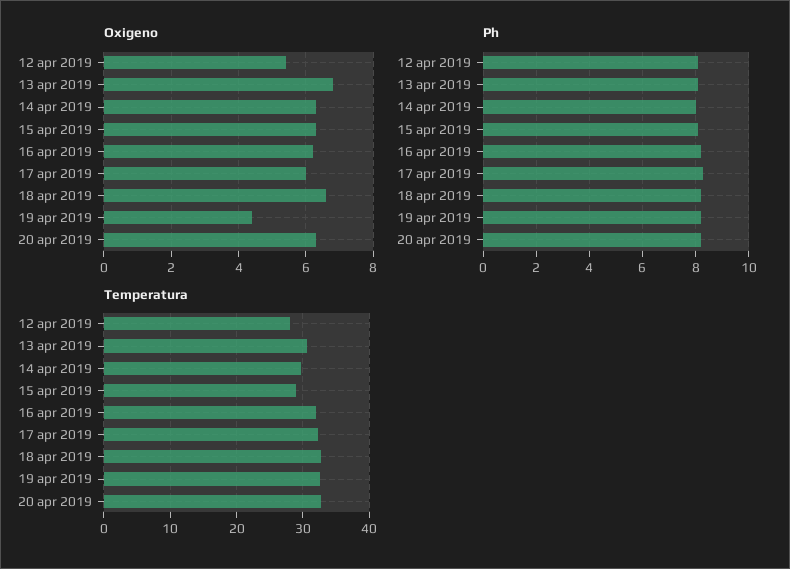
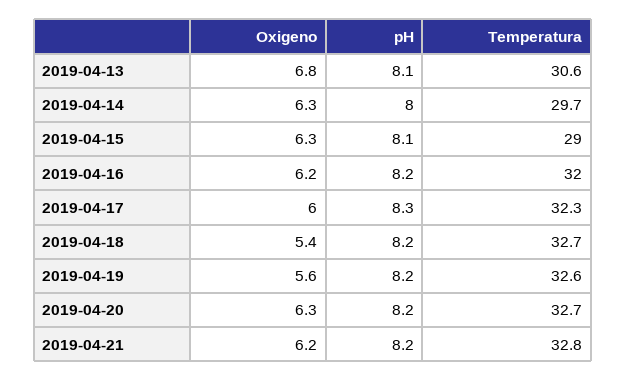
Oxigeno, 12 apr 2019: 5.5 -> none
Oxigeno, 18 apr 2019: 6.5 -> 5.4
Oxigeno, 19 apr 2019: 4.5 -> 5.6
Ph, 12 apr 2019: 8 -> none
Temperatura, 12 apr 2019: 28 -> none
Oxigeno, 2019-04-21: none -> 6.2
Ph, 2019-04-21: none -> 8.2
Temperatura, 2019-04-21: none -> 32.8

